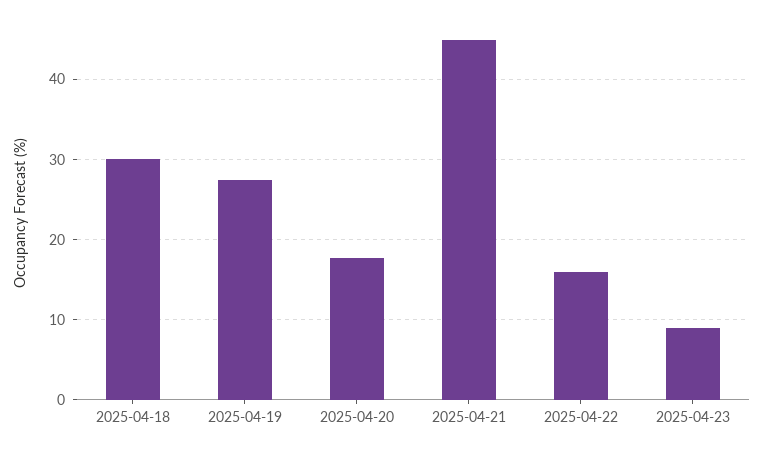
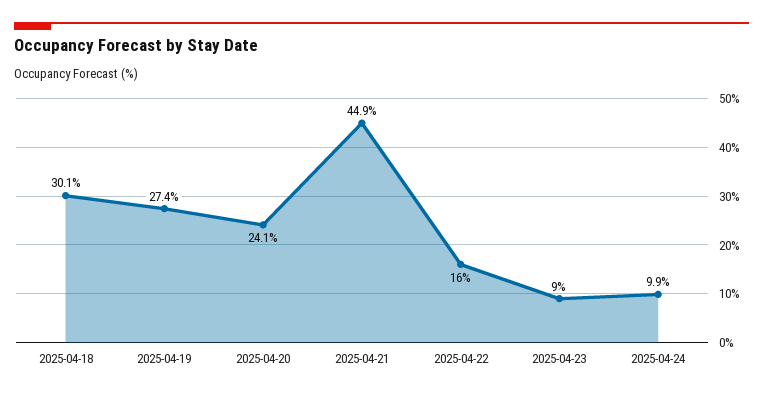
2025-04-20: 18 -> 24.1
2025-04-24: none -> 9.9

